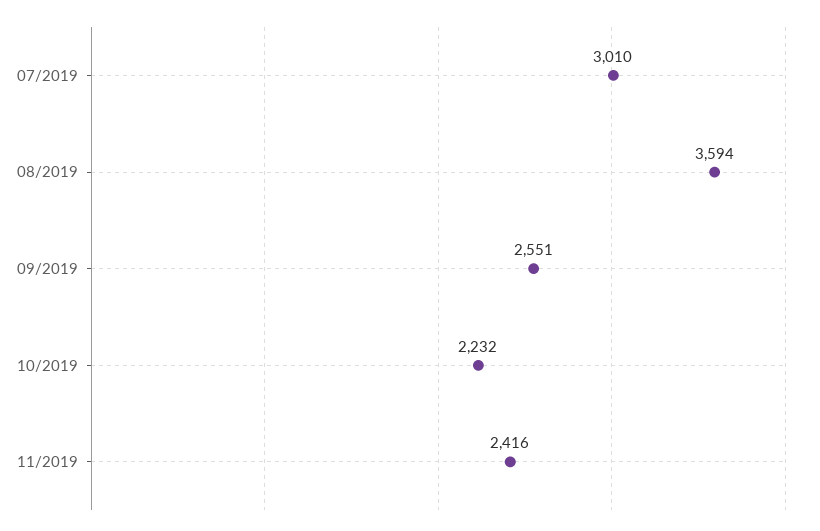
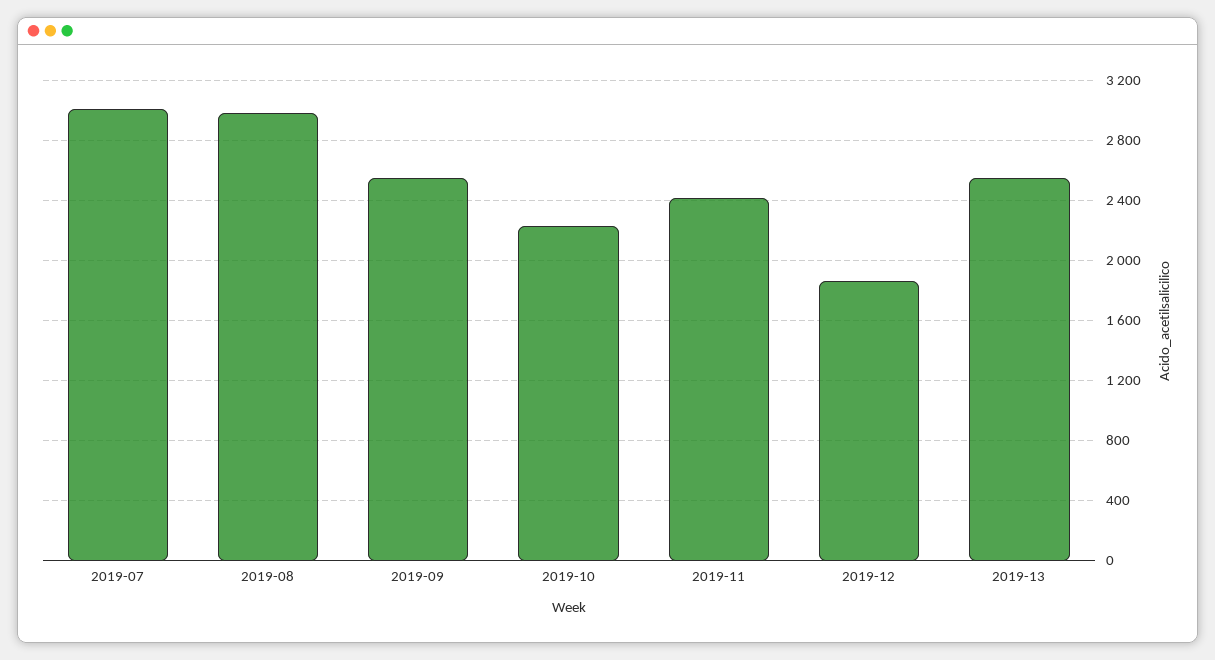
08/2019: 3594 -> 3000
2019-12: none -> 1850
2019-13: none -> 2550

